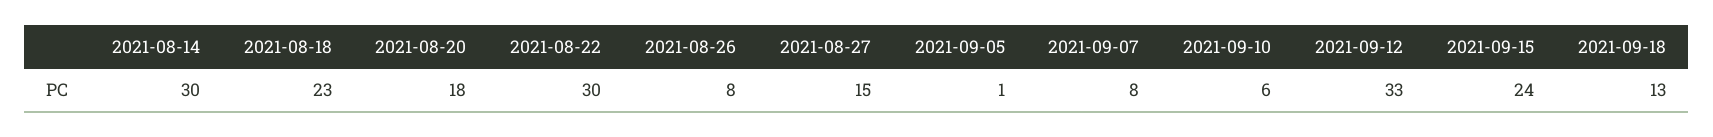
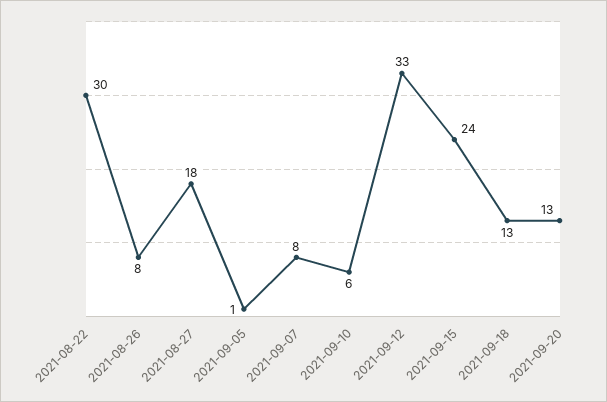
2021-08-14: 30 -> none
2021-08-18: 23 -> none
2021-08-20: 18 -> none
2021-08-27: 15 -> 18
2021-09-20: none -> 13

